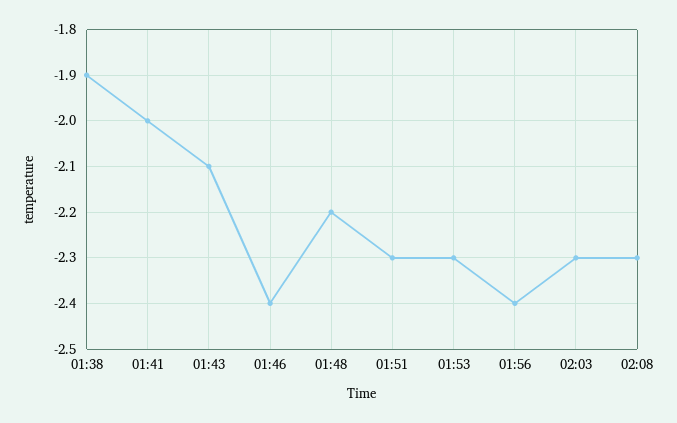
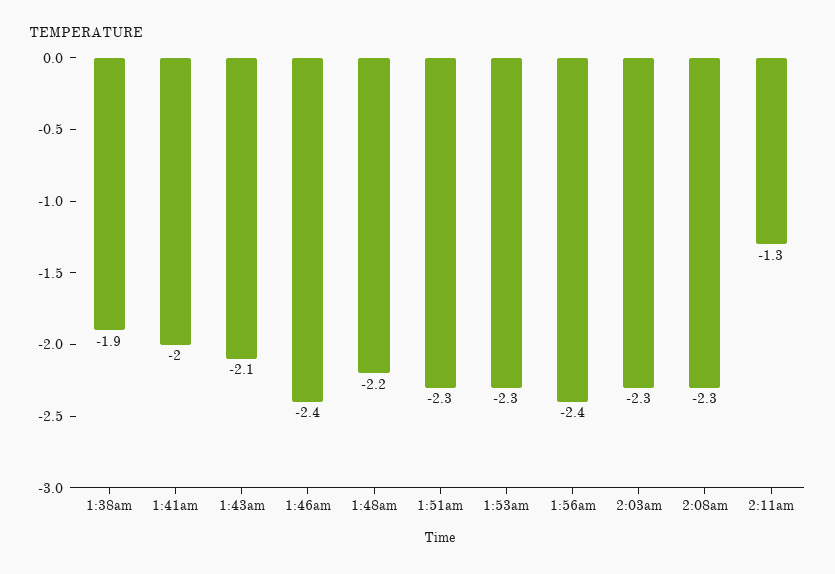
2:11am: none -> -1.3

